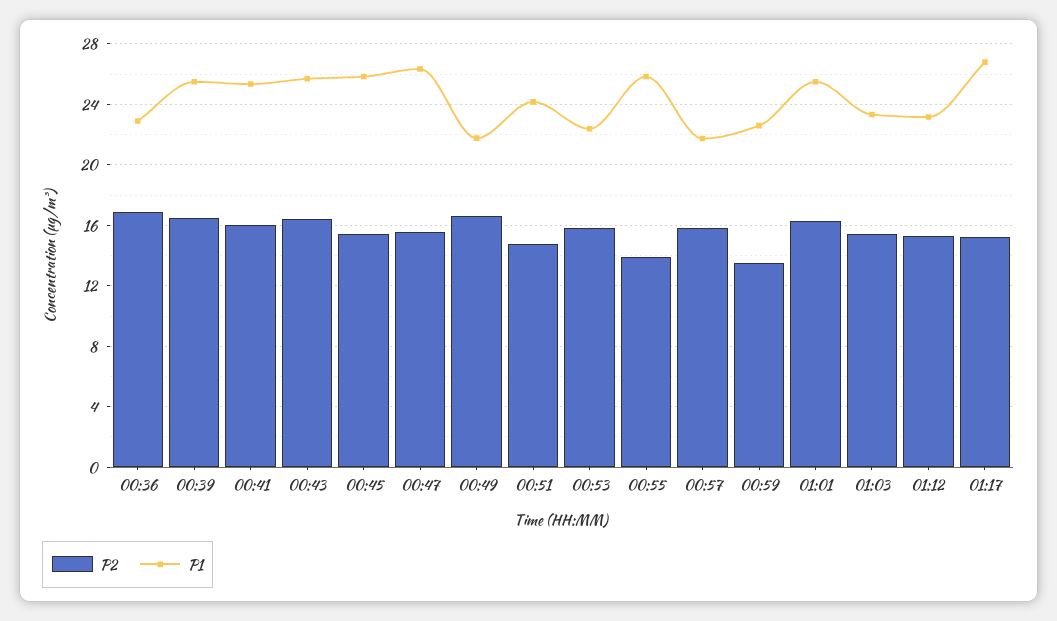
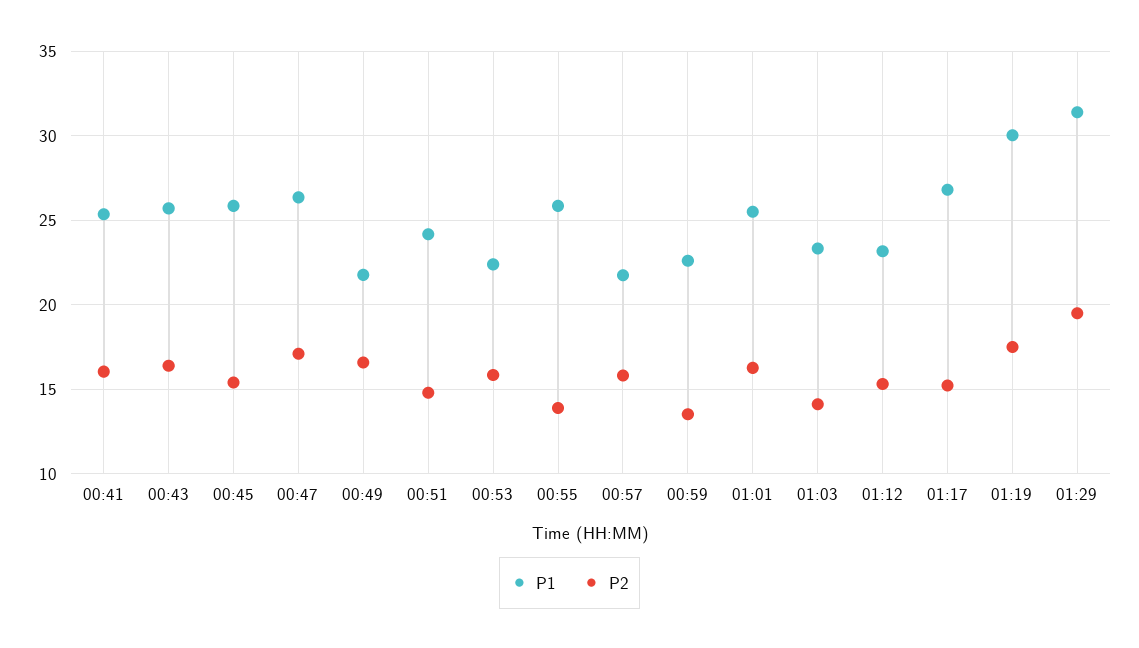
P2, 00:36: 17 -> none
P1, 00:36: 23 -> none
P2, 00:39: 16.5 -> none
P1, 00:39: 25.5 -> none
P2, 00:47: 15.5 -> 17
P2, 01:03: 15.5 -> 14
P1, 01:19: none -> 30
P2, 01:19: none -> 17.5
P1, 01:29: none -> 31.5
P2, 01:29: none -> 19.5

